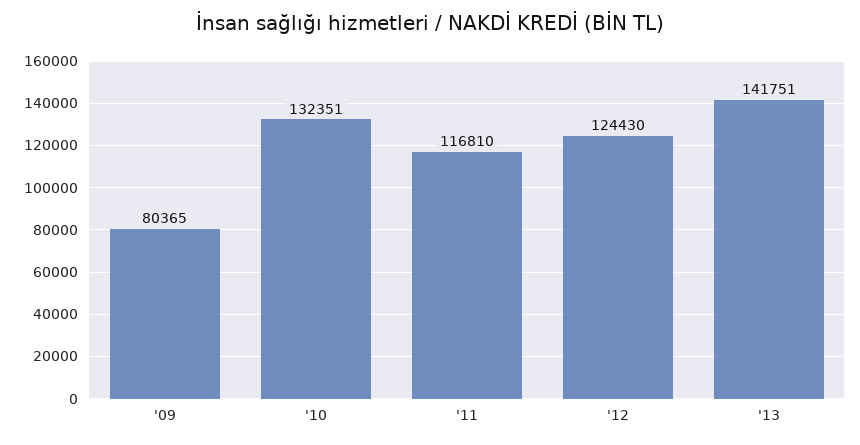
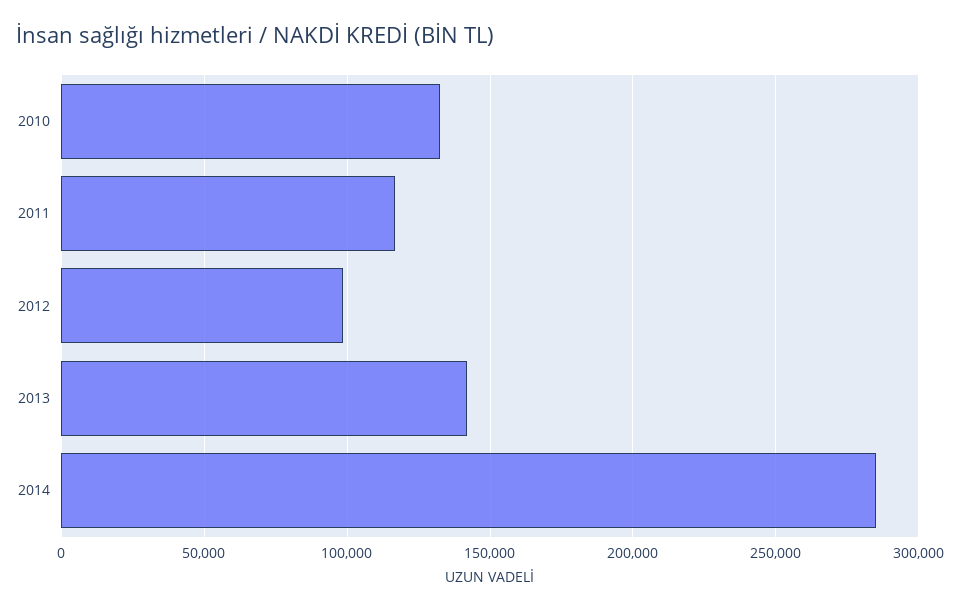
'09: 80365 -> none
'12: 124430 -> 100000
2014: none -> 285000

